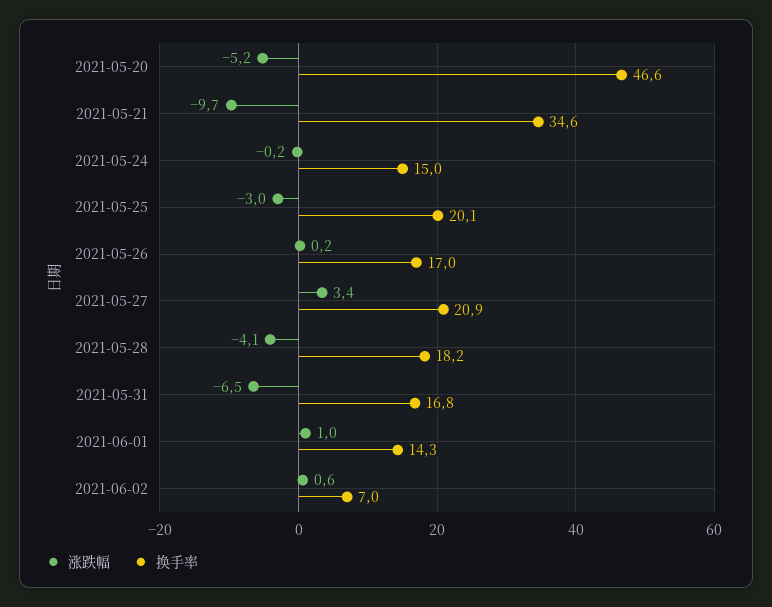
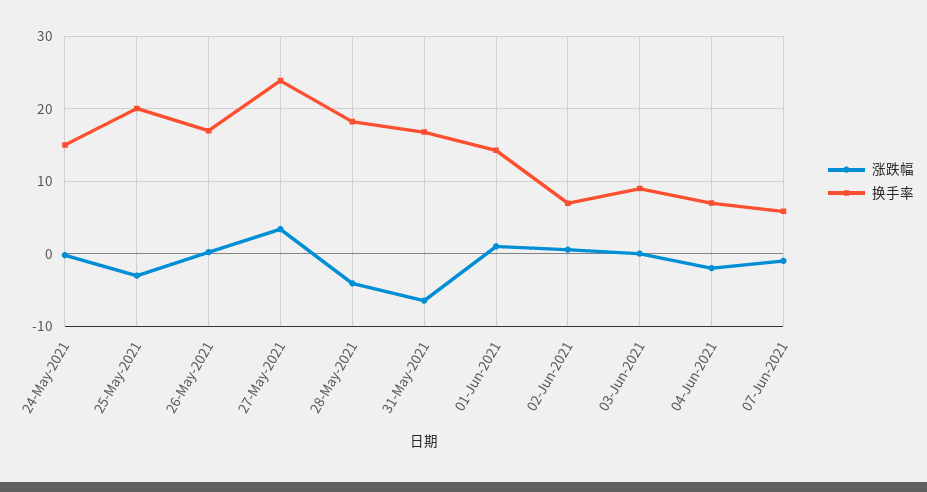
涨跌幅, 2021-05-20: -5.2 -> none
换手率, 2021-05-20: 46.6 -> none
涨跌幅, 2021-05-21: -9.7 -> none
换手率, 2021-05-21: 34.6 -> none
换手率, 2021-05-27: 20.9 -> 24
涨跌幅, 03-Jun-2021: none -> 0
换手率, 03-Jun-2021: none -> 9
涨跌幅, 04-Jun-2021: none -> -2
换手率, 04-Jun-2021: none -> 7
涨跌幅, 07-Jun-2021: none -> -1
换手率, 07-Jun-2021: none -> 6

